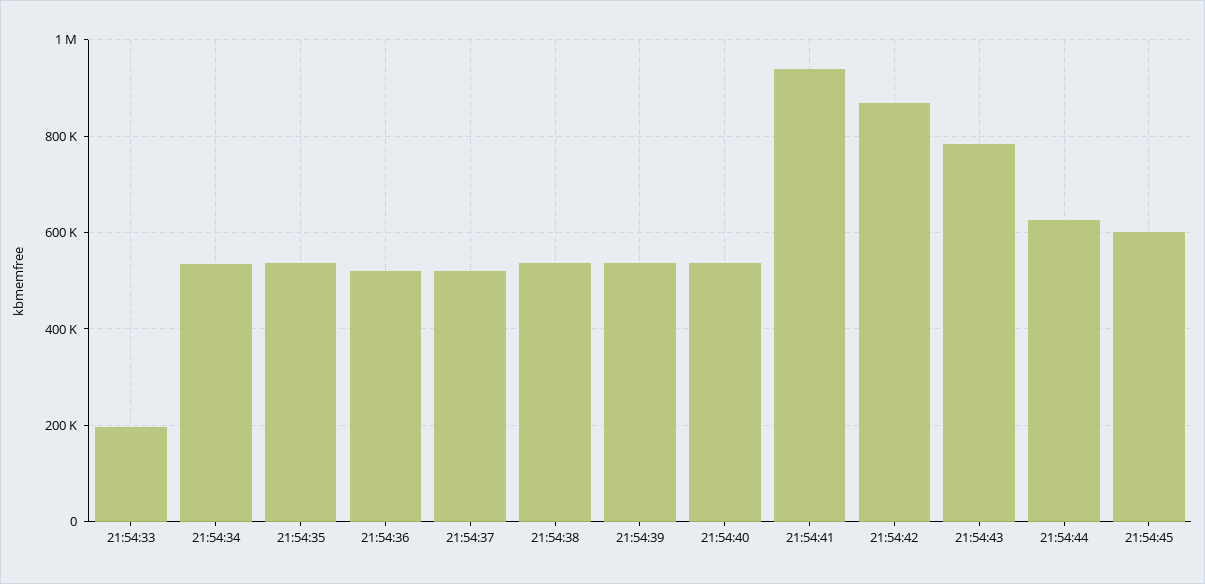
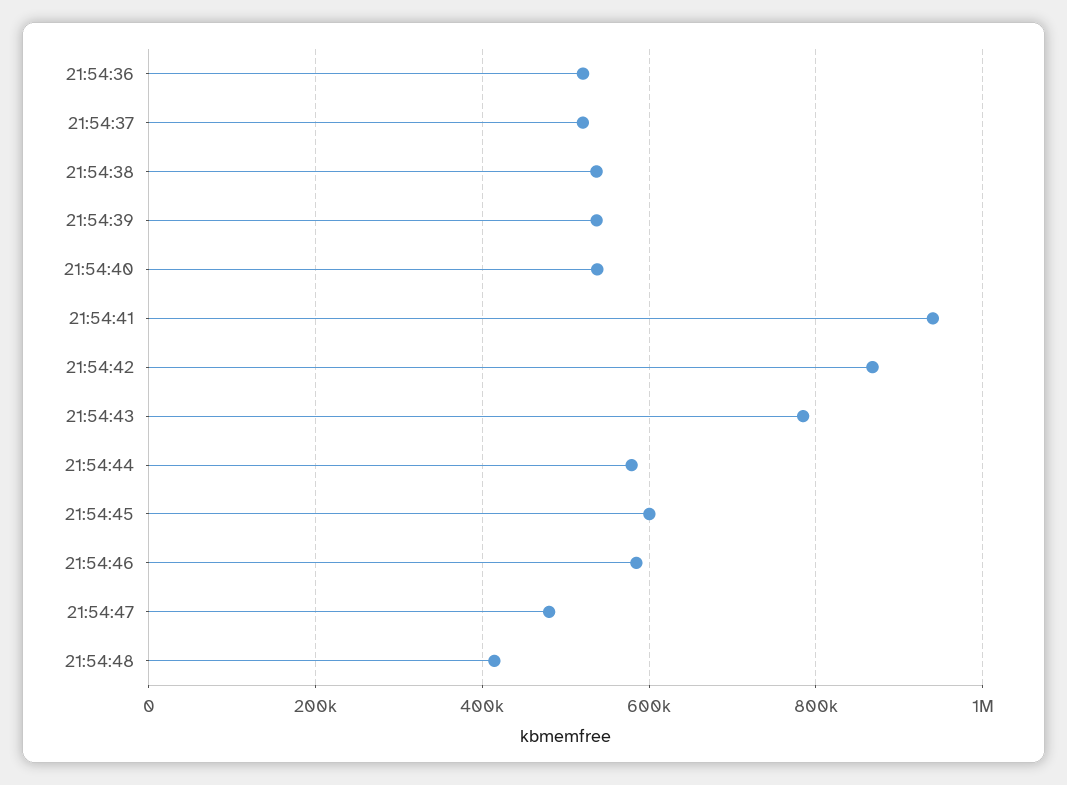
21:54:33: 200000 -> none
21:54:34: 540000 -> none
21:54:35: 540000 -> none
21:54:44: 620000 -> 580000
21:54:46: none -> 580000
21:54:47: none -> 480000
21:54:48: none -> 420000

